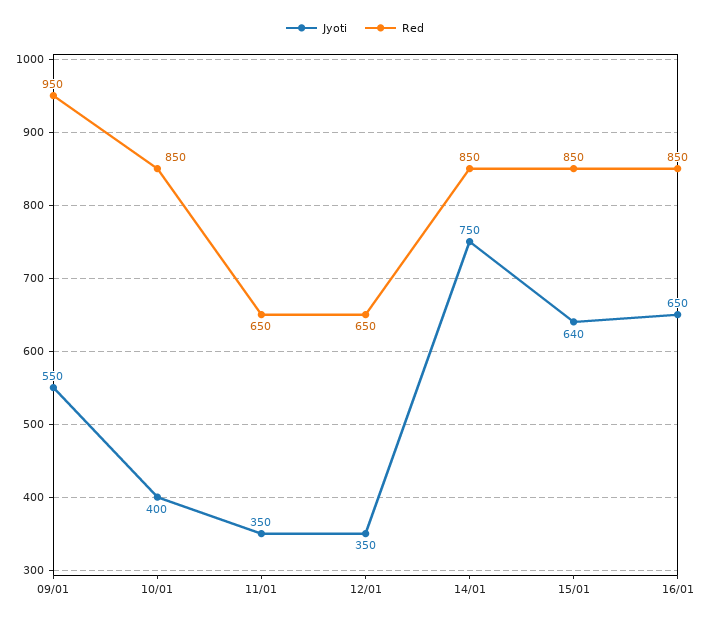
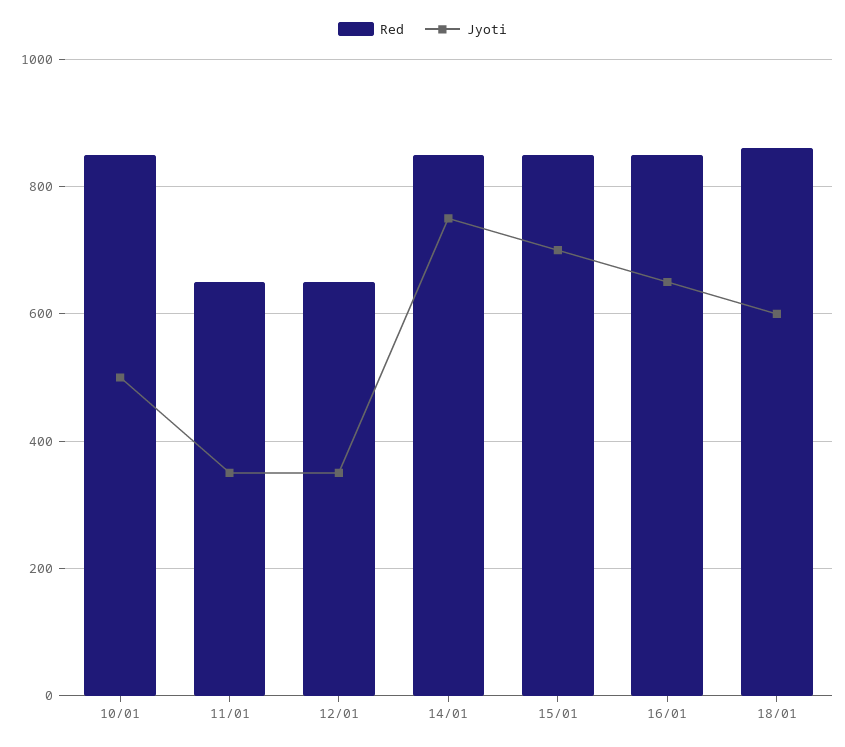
Jyoti, 09/01: 550 -> none
Red, 09/01: 950 -> none
Jyoti, 10/01: 400 -> 500
Jyoti, 15/01: 640 -> 700
Red, 18/01: none -> 860
Jyoti, 18/01: none -> 600

